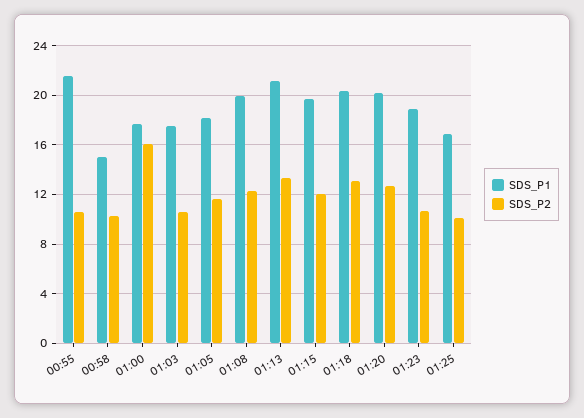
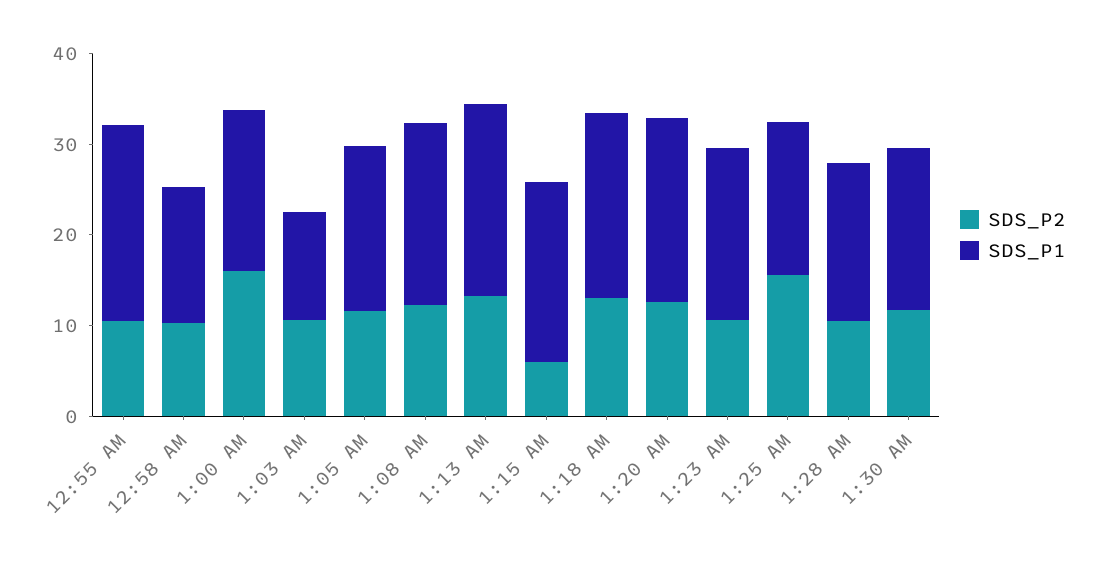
SDS_P1, 01:03: 17.5 -> 12
SDS_P2, 01:15: 12 -> 6
SDS_P2, 01:25: 10 -> 16
SDS_P2, 1:28 AM: none -> 10
SDS_P1, 1:28 AM: none -> 18
SDS_P2, 1:30 AM: none -> 12
SDS_P1, 1:30 AM: none -> 18

